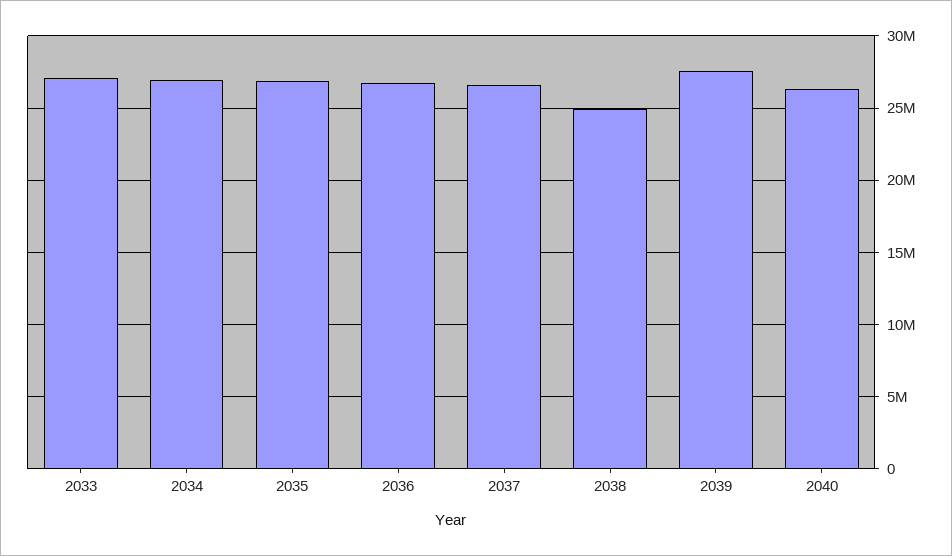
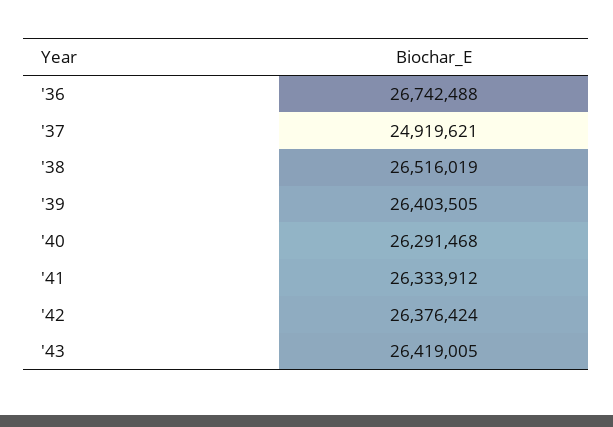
2033: 27000000 -> none
2034: 27000000 -> none
2035: 27000000 -> none
2037: 26500000 -> 24919621
2038: 25000000 -> 26516019
2039: 27500000 -> 26403505
'41: none -> 26333912
'42: none -> 26376424
'43: none -> 26419005

